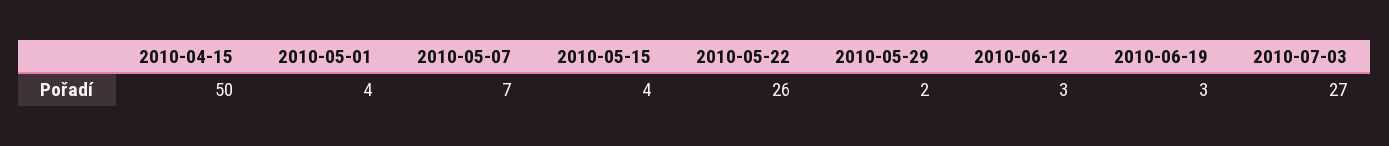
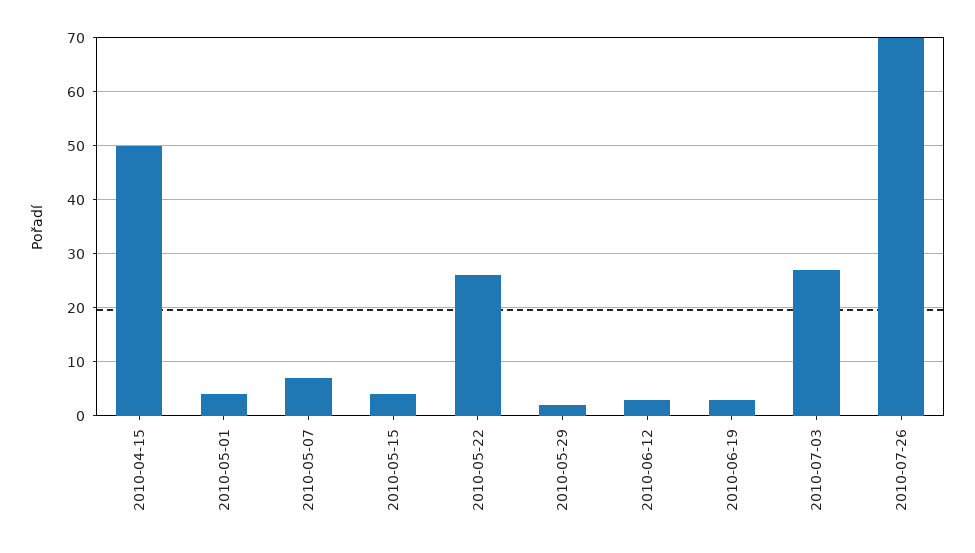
2010-07-26: none -> 70

